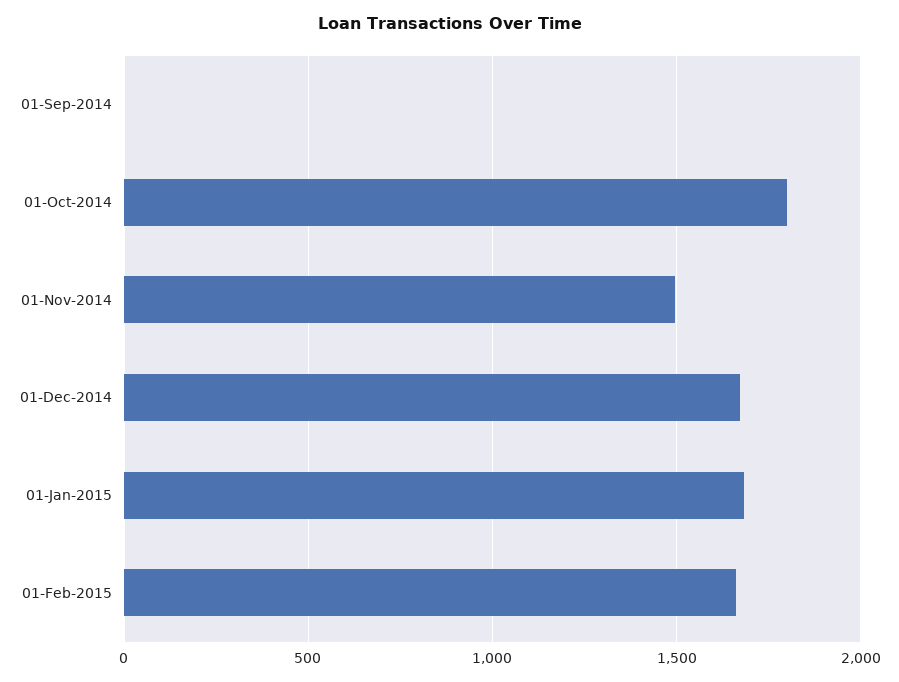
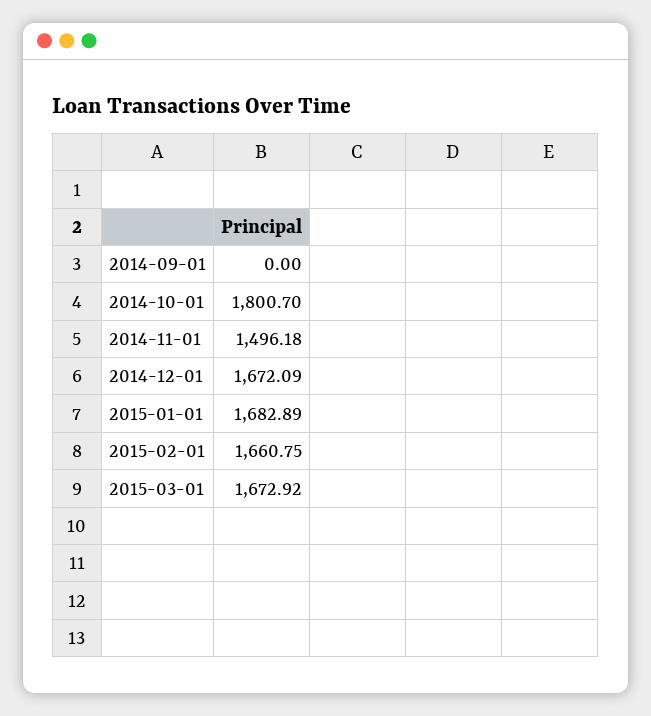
2015-03-01: none -> 1672.92

